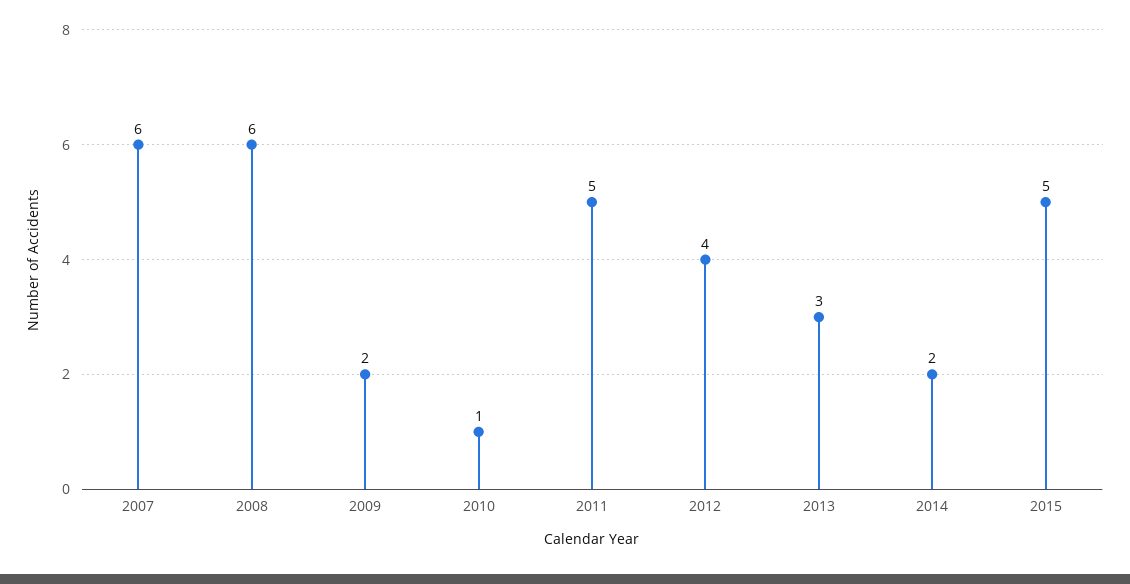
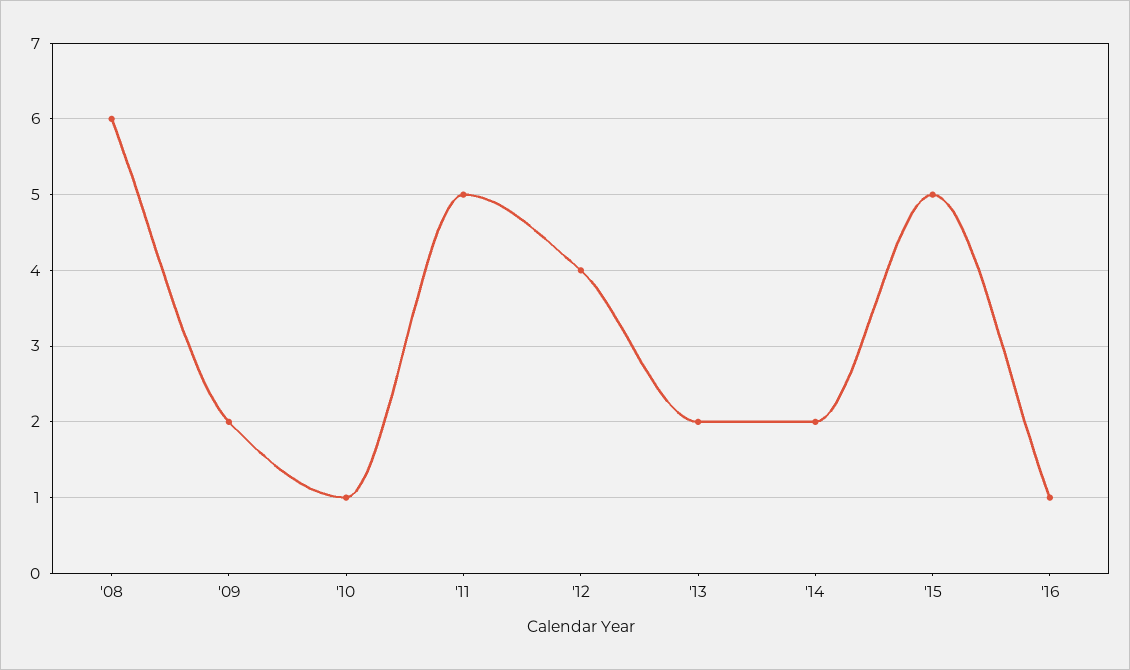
2007: 6 -> none
2013: 3 -> 2
'16: none -> 1

